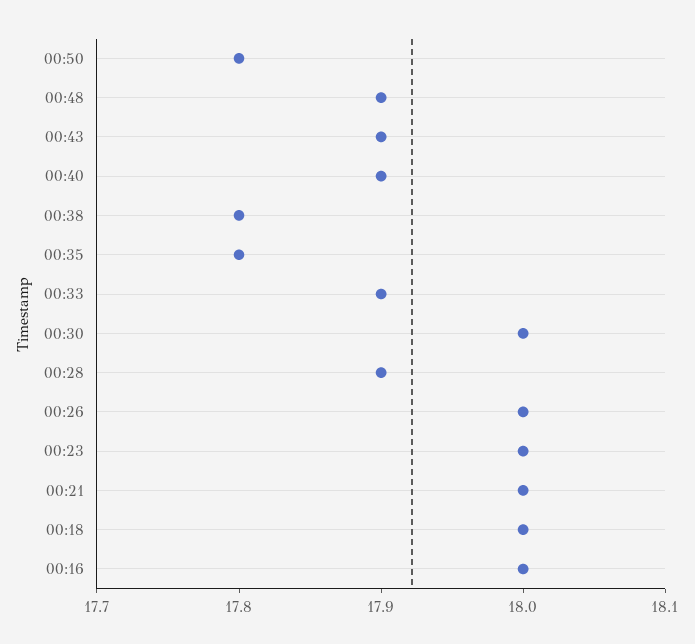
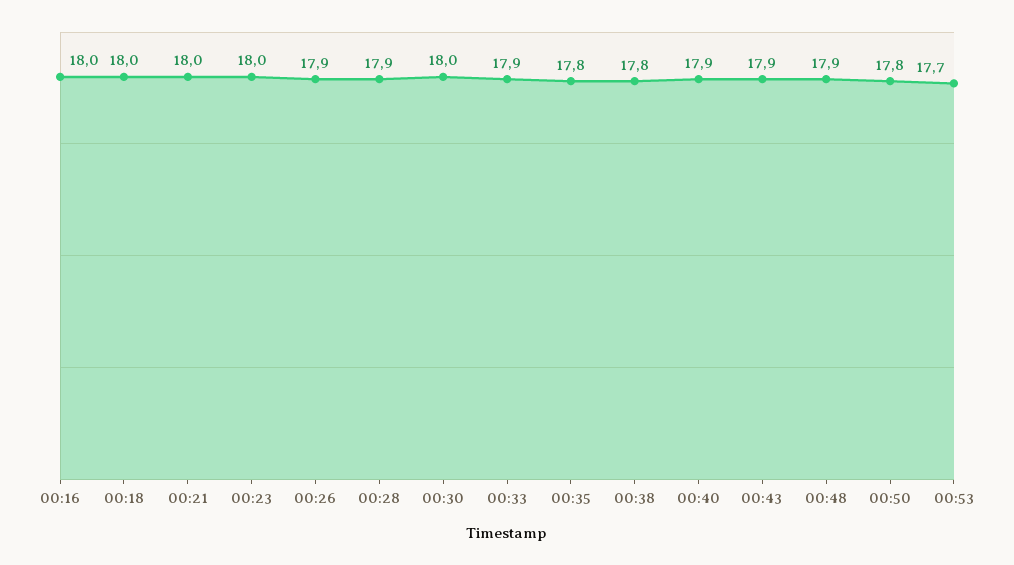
00:26: 18 -> 17.9
00:53: none -> 17.7

